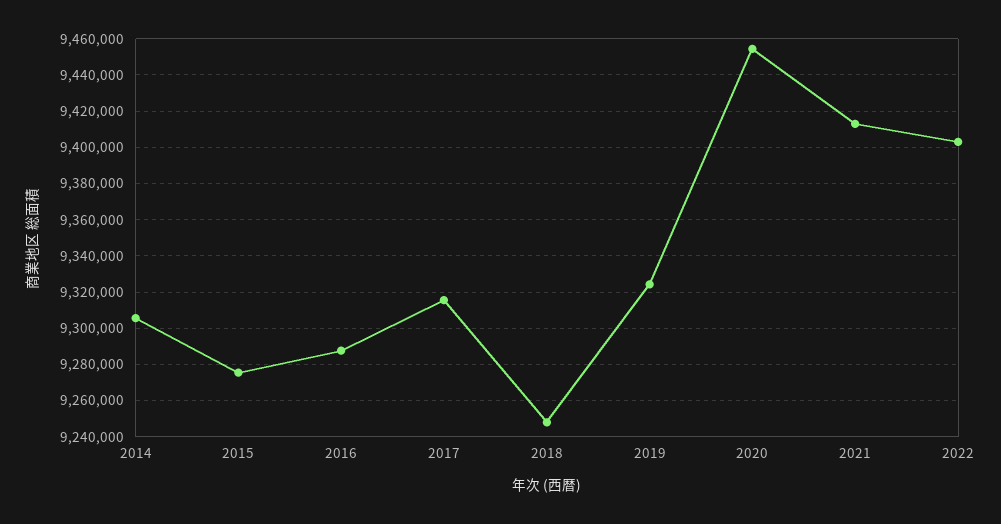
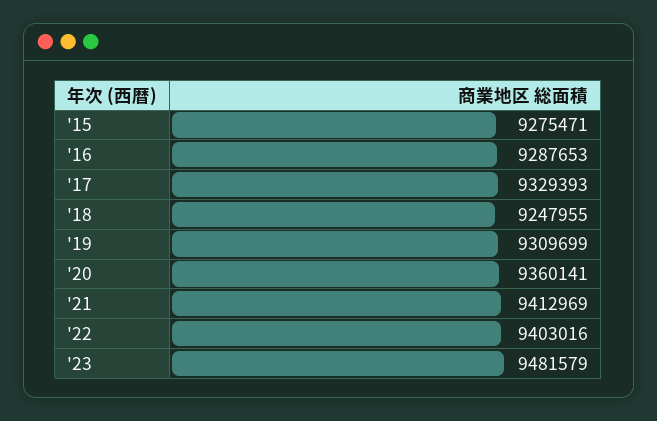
2014: 9305000 -> none
2017: 9315000 -> 9329393
2019: 9325000 -> 9309699
2020: 9455000 -> 9360141
'23: none -> 9481579

